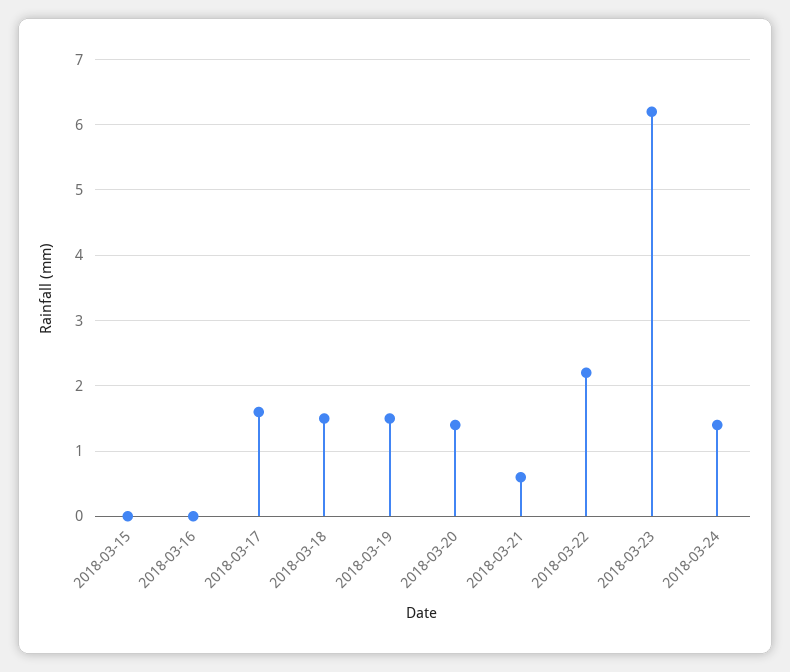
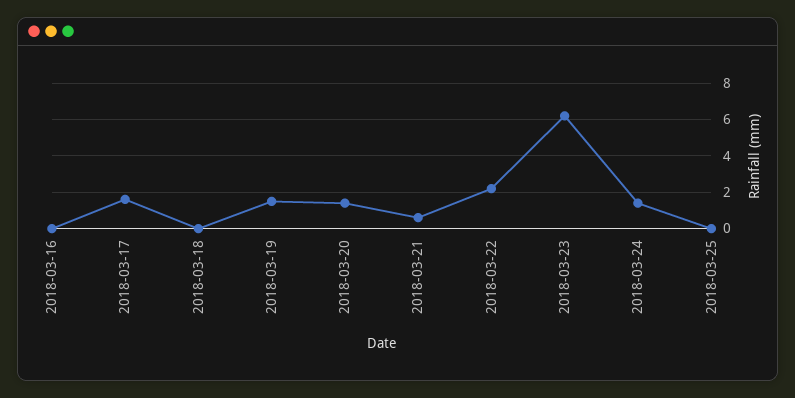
2018-03-15: 0 -> none
2018-03-18: 1.5 -> 0
2018-03-25: none -> 0

